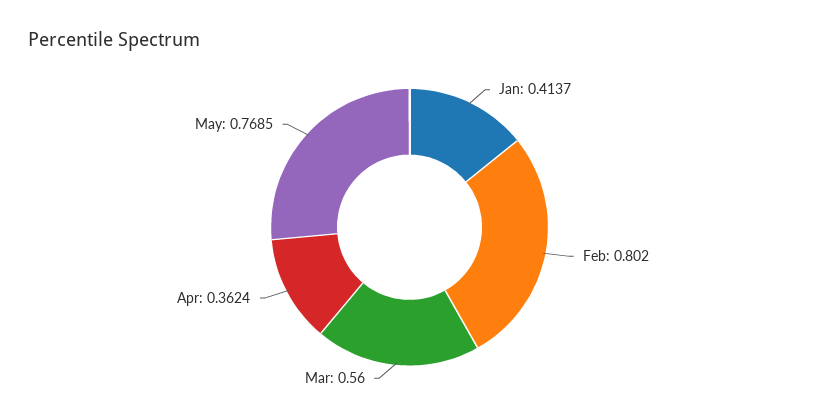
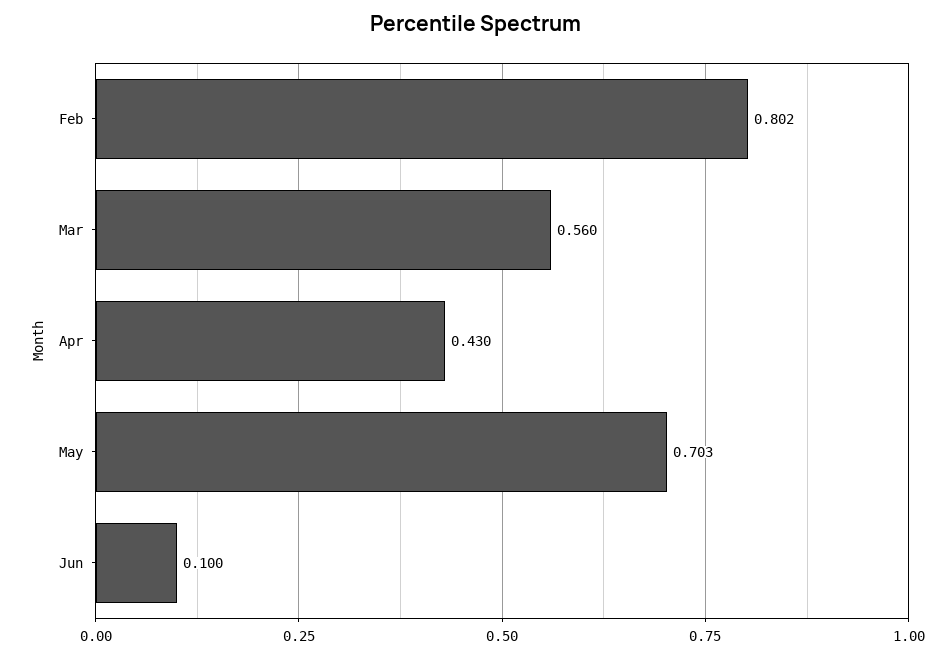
Jan: 0.4137 -> none
Apr: 0.3624 -> 0.43
May: 0.7685 -> 0.703
Jun: none -> 0.1

